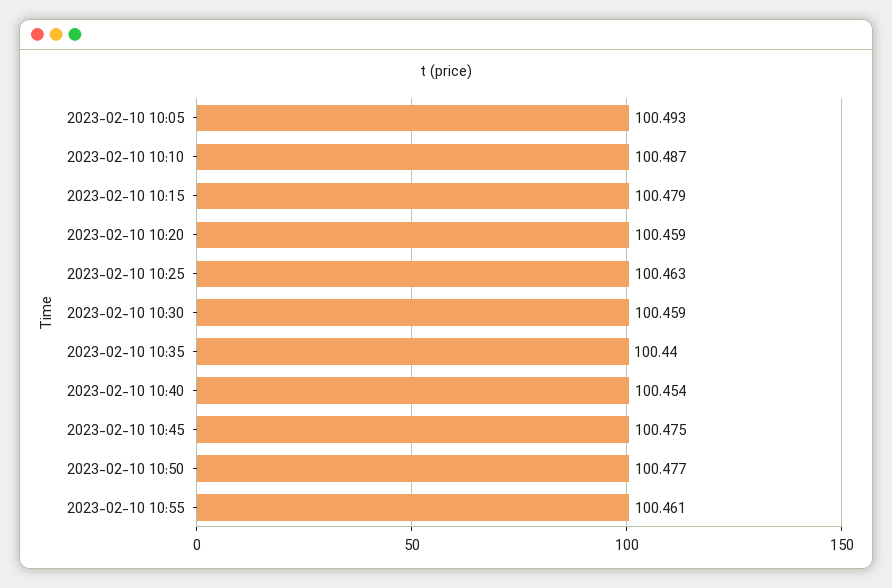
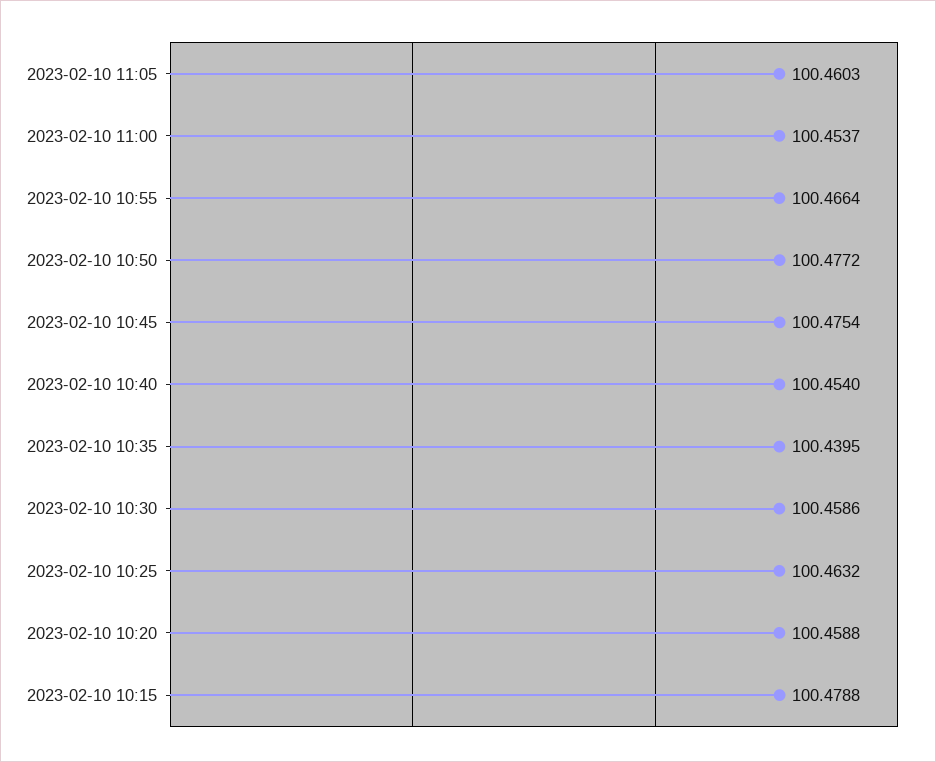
2023-02-10 10:05: 100.493 -> none
2023-02-10 10:10: 100.487 -> none
2023-02-10 10:55: 100.461 -> 100.4664
2023-02-10 11:05: none -> 100.4603
2023-02-10 11:00: none -> 100.4537

